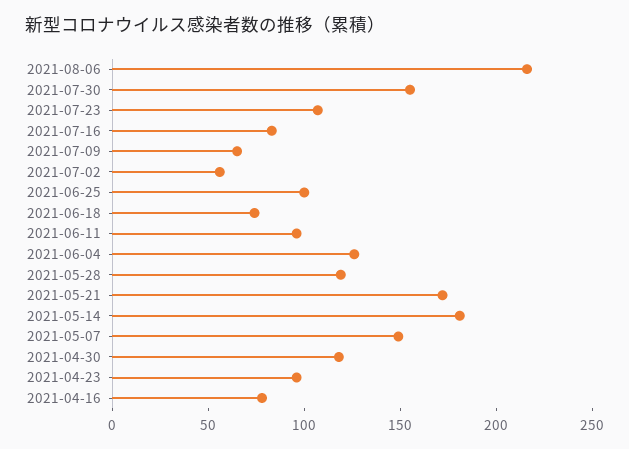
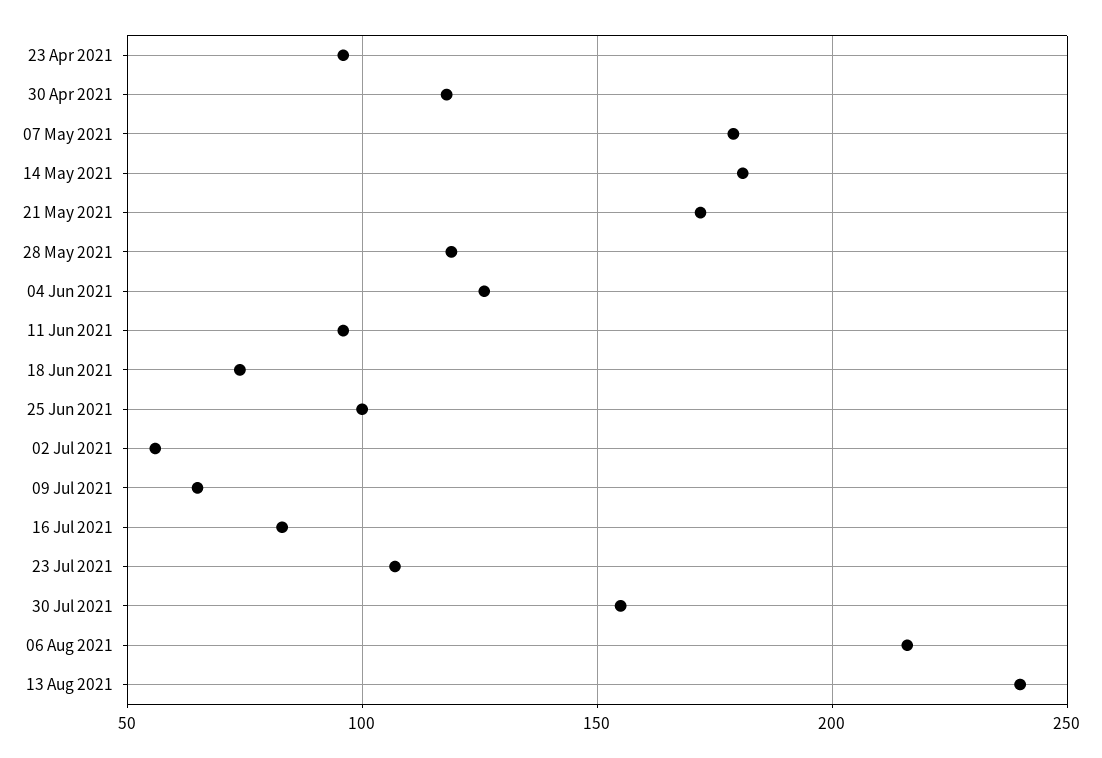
2021-05-07: 150 -> 180
2021-04-16: 80 -> none
13 Aug 2021: none -> 240

